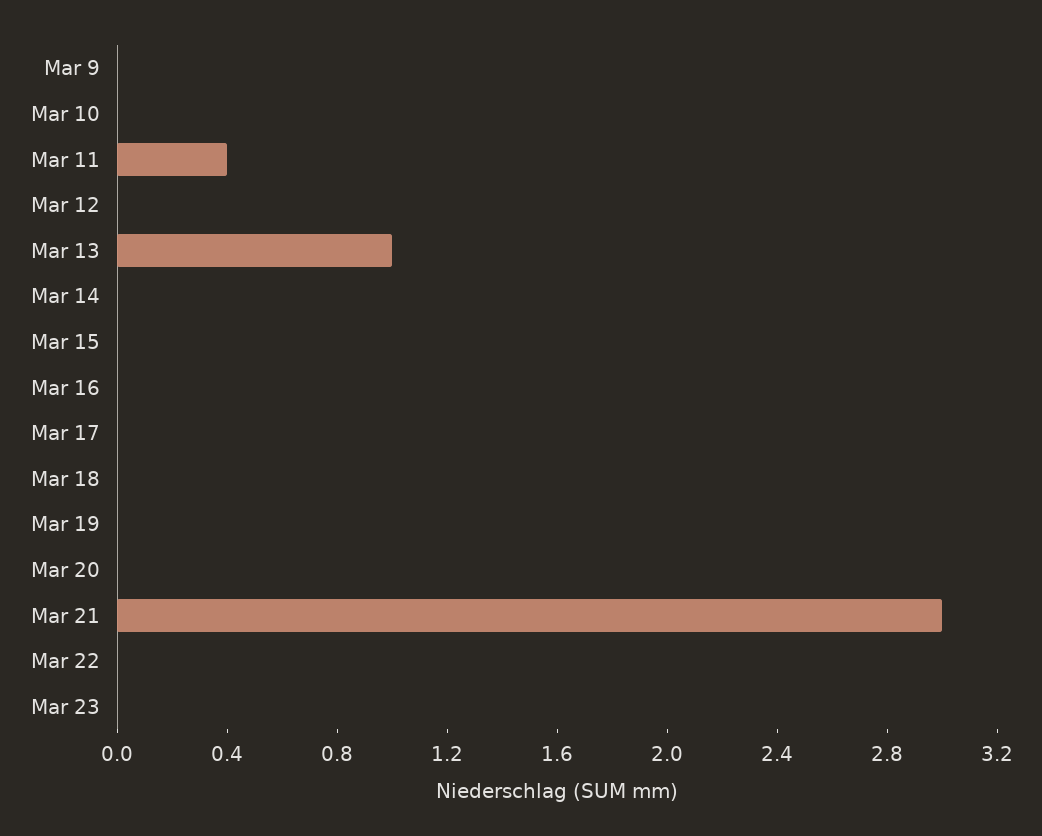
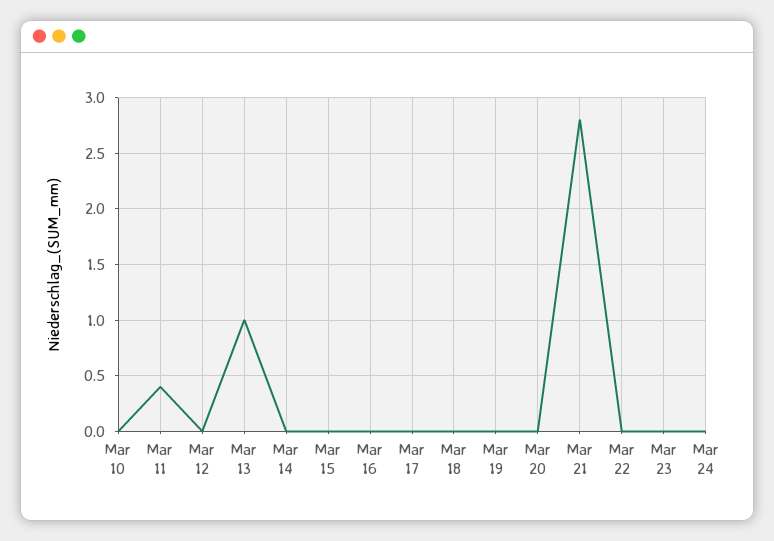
Mar 9: 0 -> none
Mar 21: 3 -> 2.8
Mar 24: none -> 0

